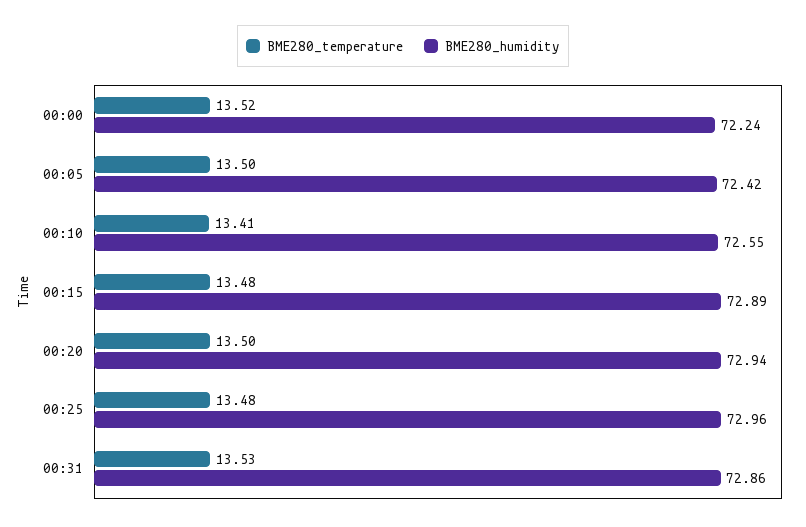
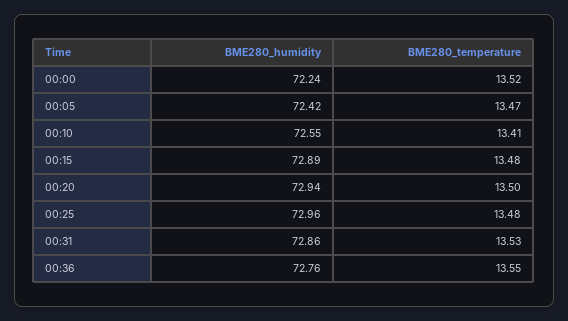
BME280_temperature, 00:05: 13.5 -> 13.47
BME280_humidity, 00:36: none -> 72.76
BME280_temperature, 00:36: none -> 13.55

